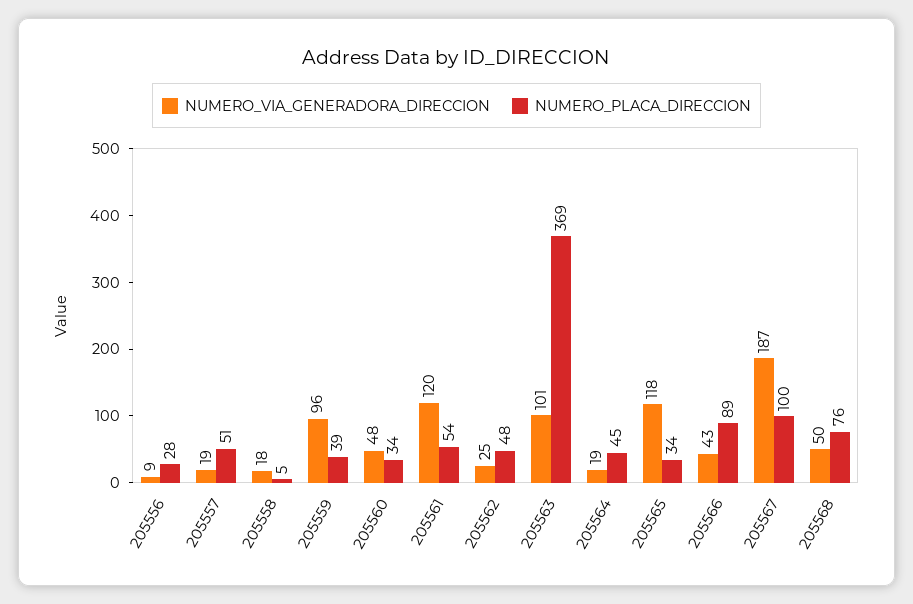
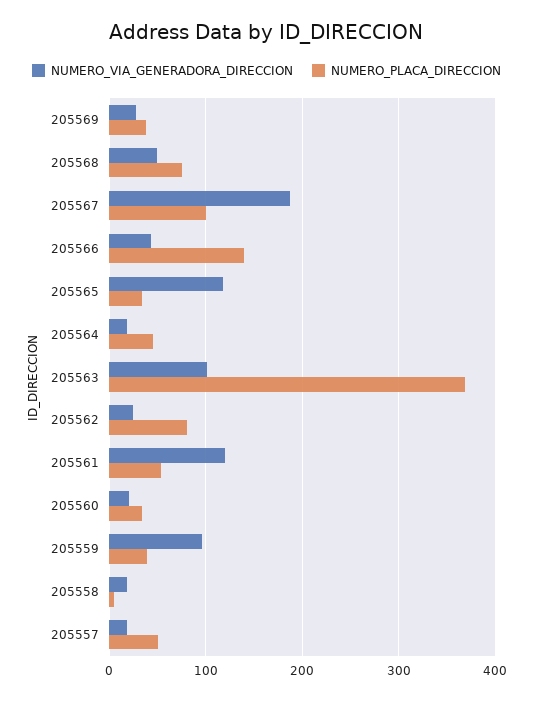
NUMERO_VIA_GENERADORA_DIRECCION, 205556: 9 -> none
NUMERO_PLACA_DIRECCION, 205556: 28 -> none
NUMERO_VIA_GENERADORA_DIRECCION, 205560: 48 -> 20
NUMERO_PLACA_DIRECCION, 205562: 48 -> 80
NUMERO_PLACA_DIRECCION, 205566: 89 -> 140
NUMERO_VIA_GENERADORA_DIRECCION, 205569: none -> 30
NUMERO_PLACA_DIRECCION, 205569: none -> 40

